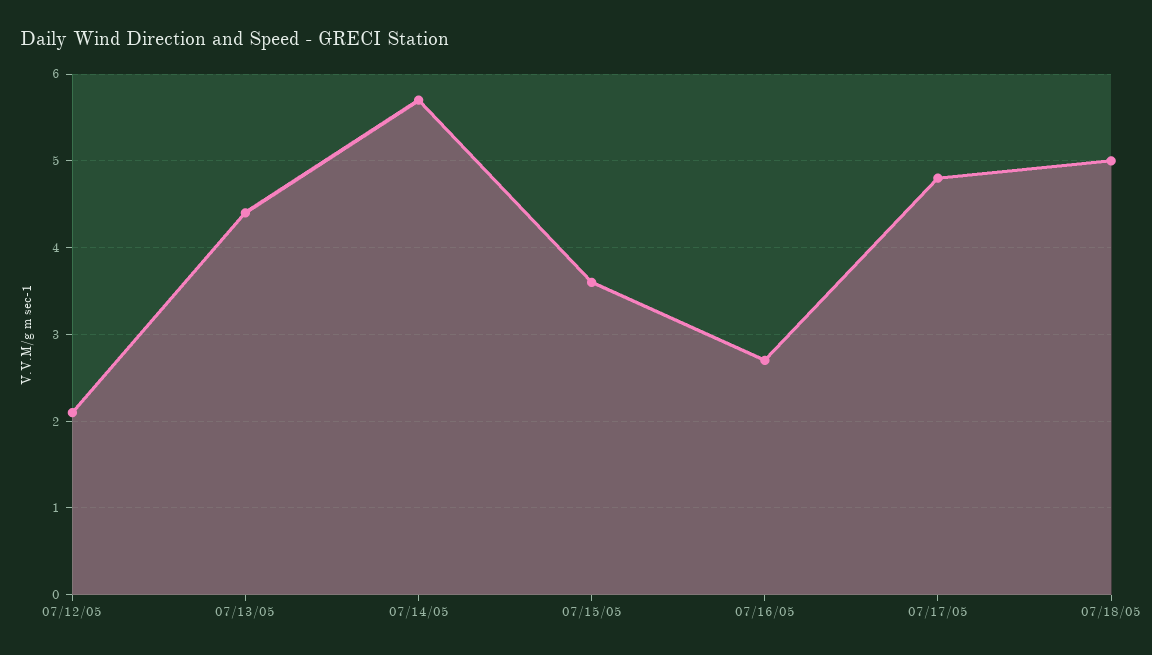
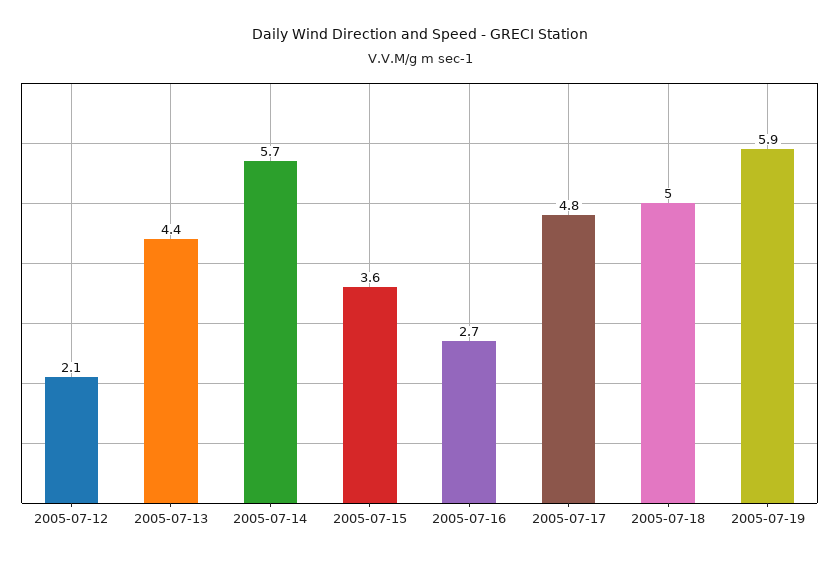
2005-07-19: none -> 5.9

